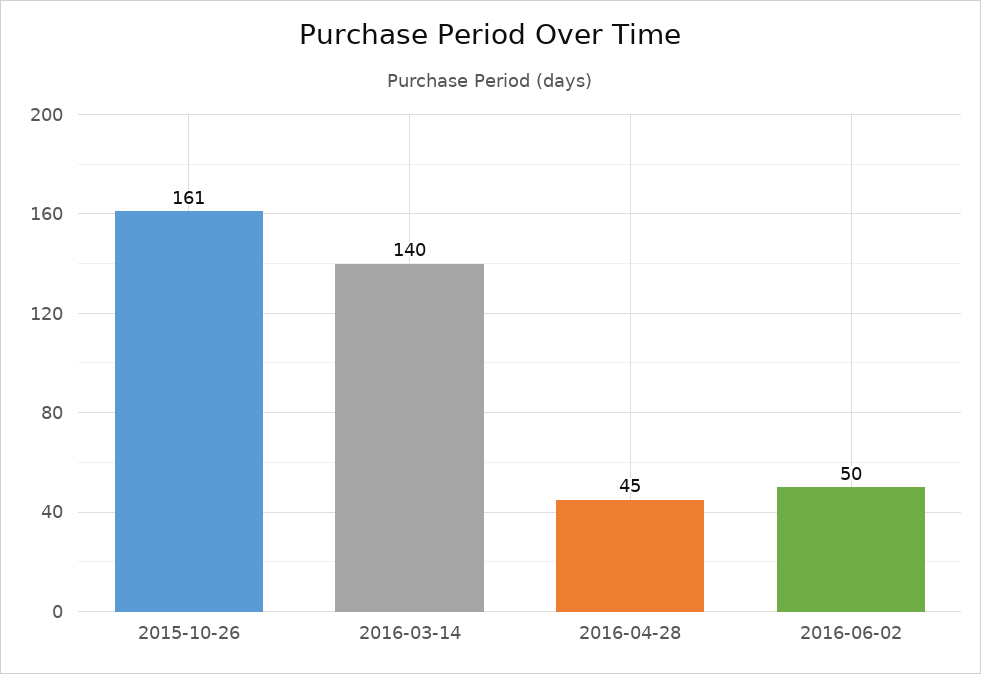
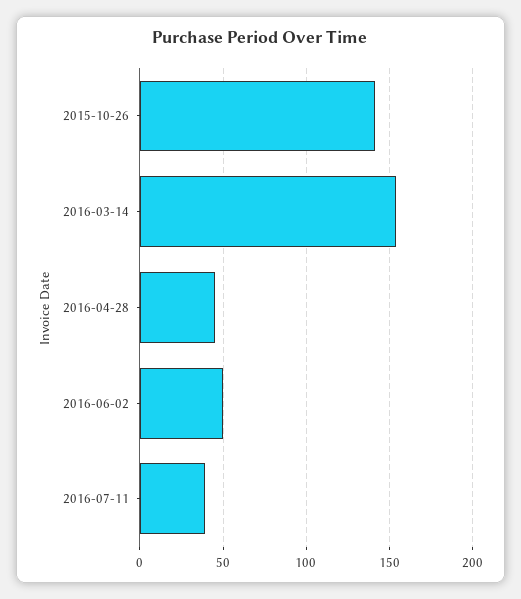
2015-10-26: 161 -> 140
2016-03-14: 140 -> 155
2016-07-11: none -> 40

